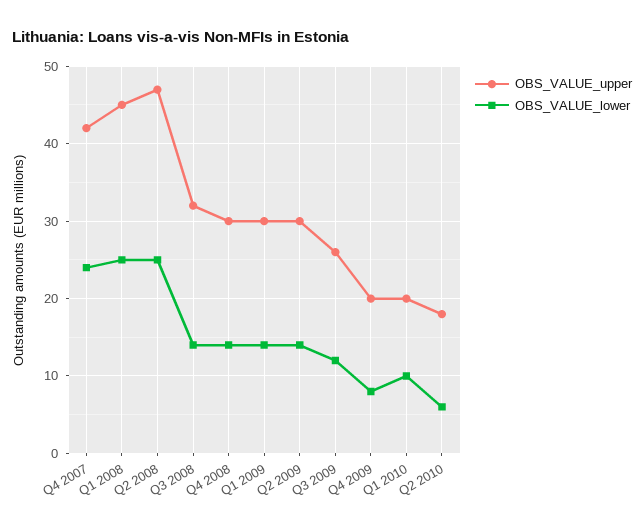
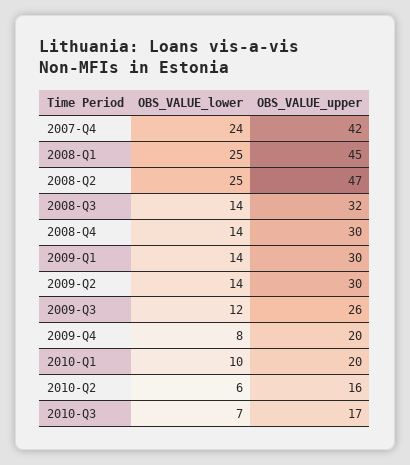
OBS_VALUE_upper, Q2 2010: 18 -> 16
OBS_VALUE_lower, 2010-Q3: none -> 7
OBS_VALUE_upper, 2010-Q3: none -> 17

